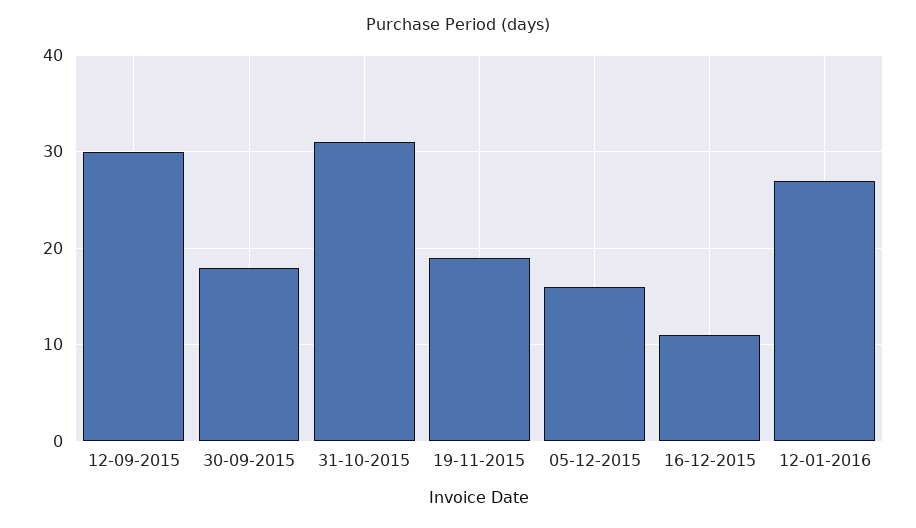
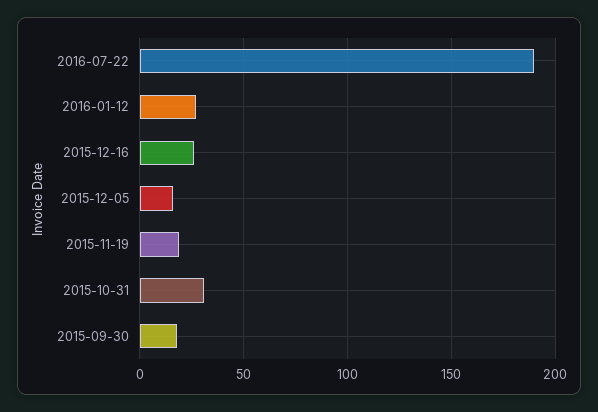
12-09-2015: 30 -> none
16-12-2015: 11 -> 25
2016-07-22: none -> 190

